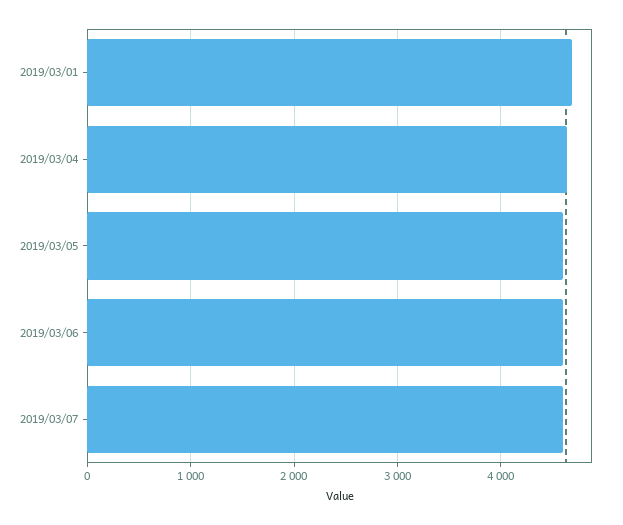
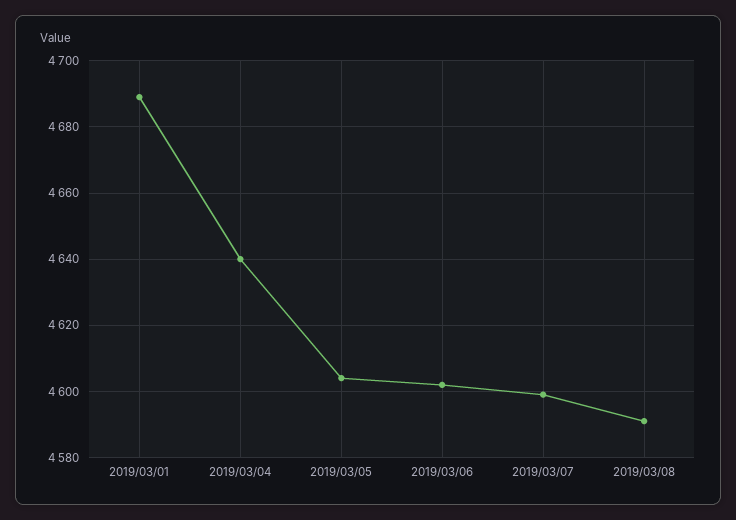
2019/03/08: none -> 4590

